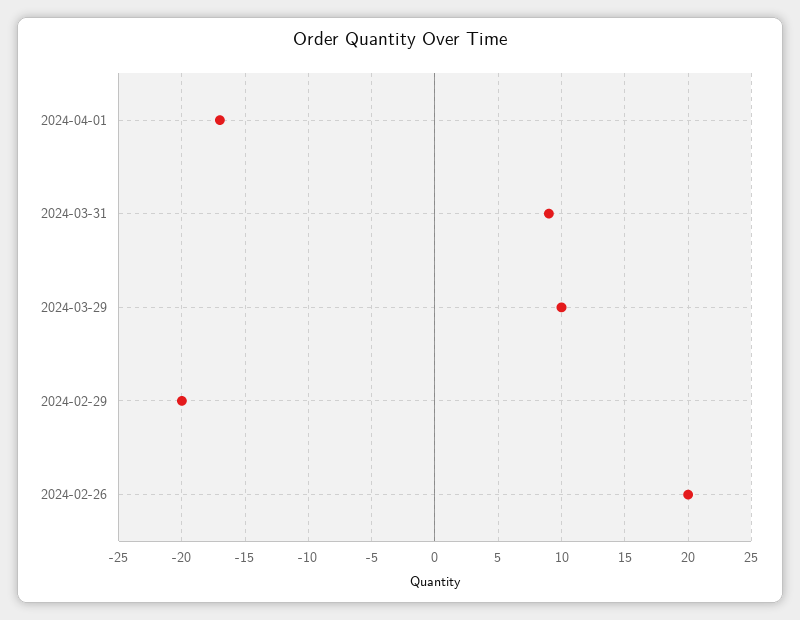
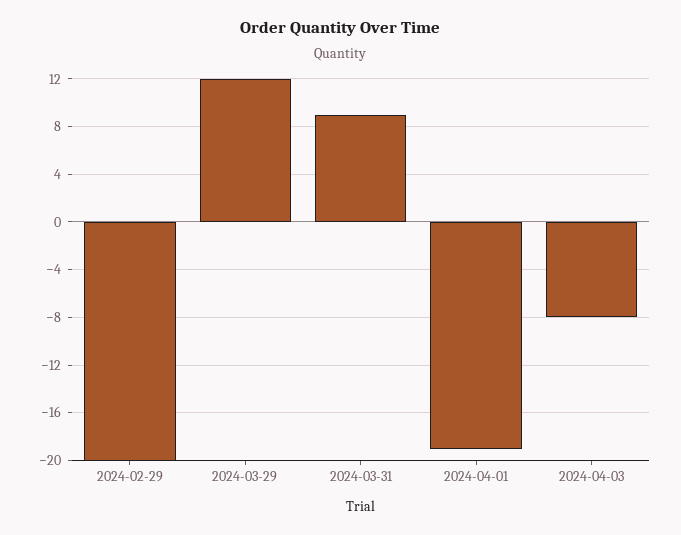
2024-04-01: -17 -> -19
2024-03-29: 10 -> 12
2024-02-26: 20 -> none
2024-04-03: none -> -8

